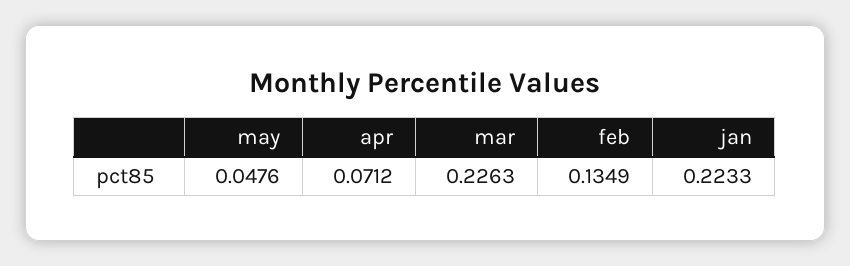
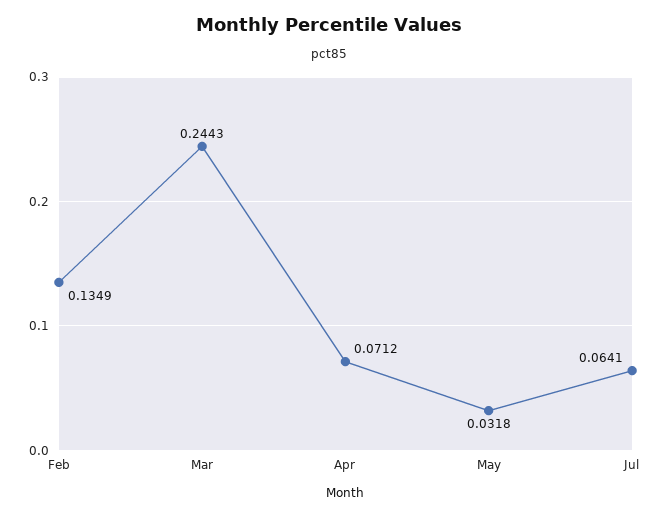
may: 0.0476 -> 0.0318
mar: 0.2263 -> 0.2443
jan: 0.2233 -> none
Jul: none -> 0.0641

